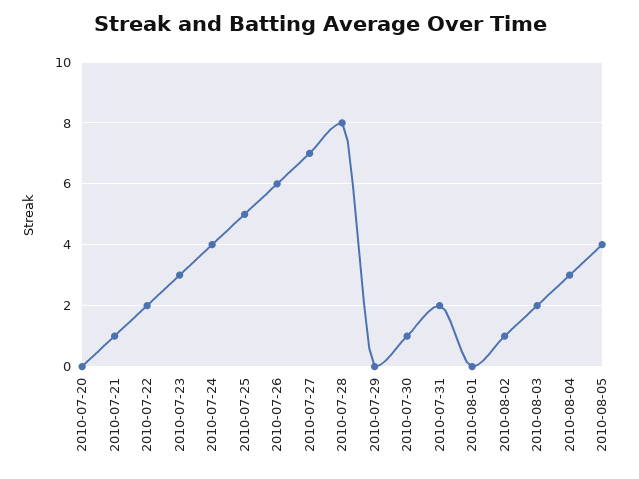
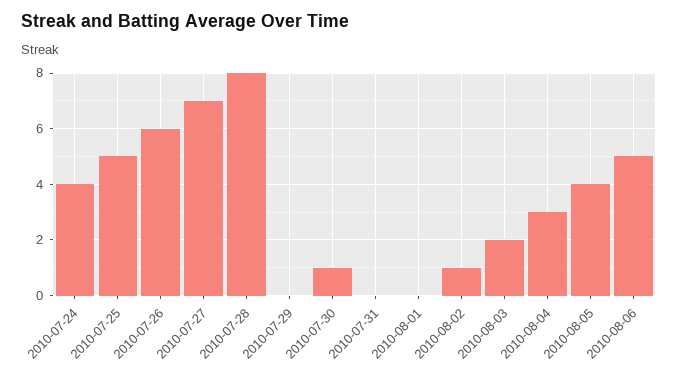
2010-07-20: 0 -> none
2010-07-21: 1 -> none
2010-07-22: 2 -> none
2010-07-23: 3 -> none
2010-07-31: 2 -> 0
2010-08-06: none -> 5

